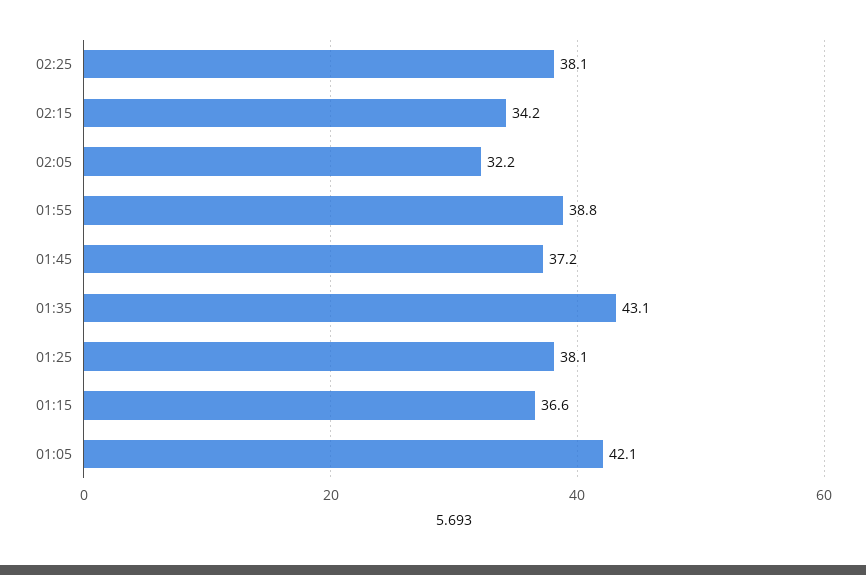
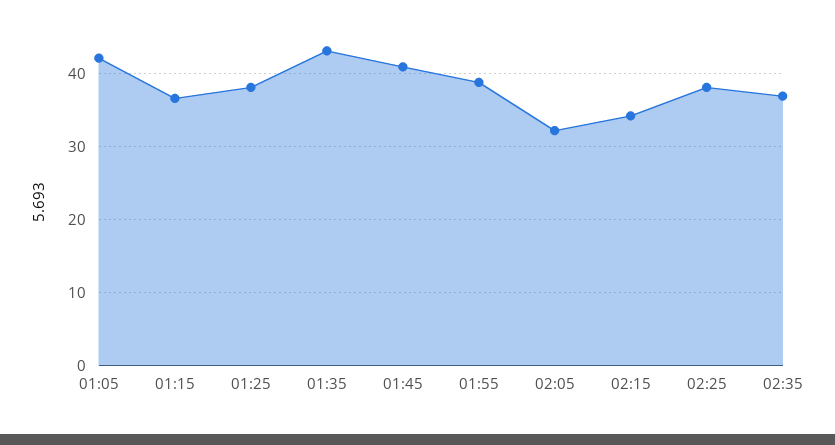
01:45: 37.2 -> 41
02:35: none -> 37

